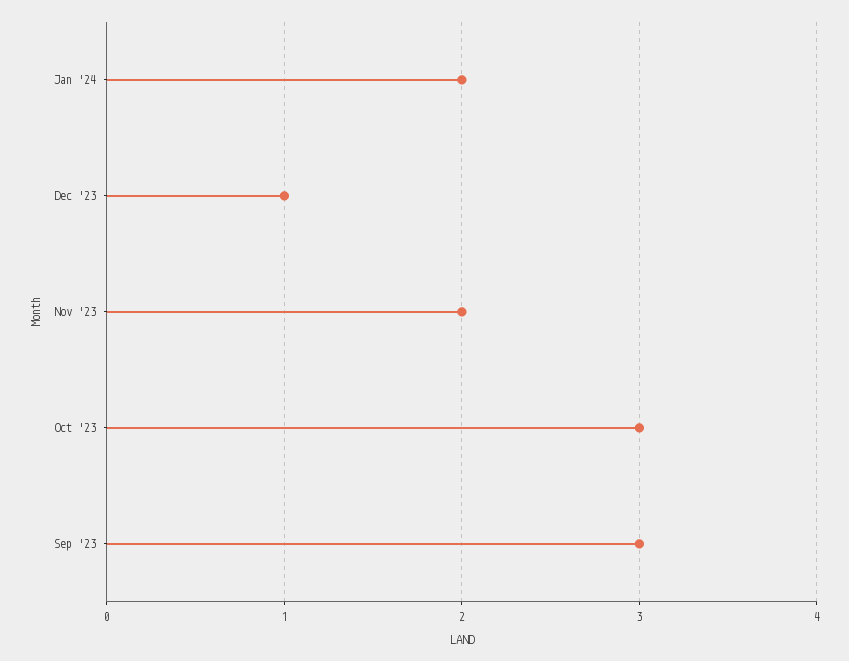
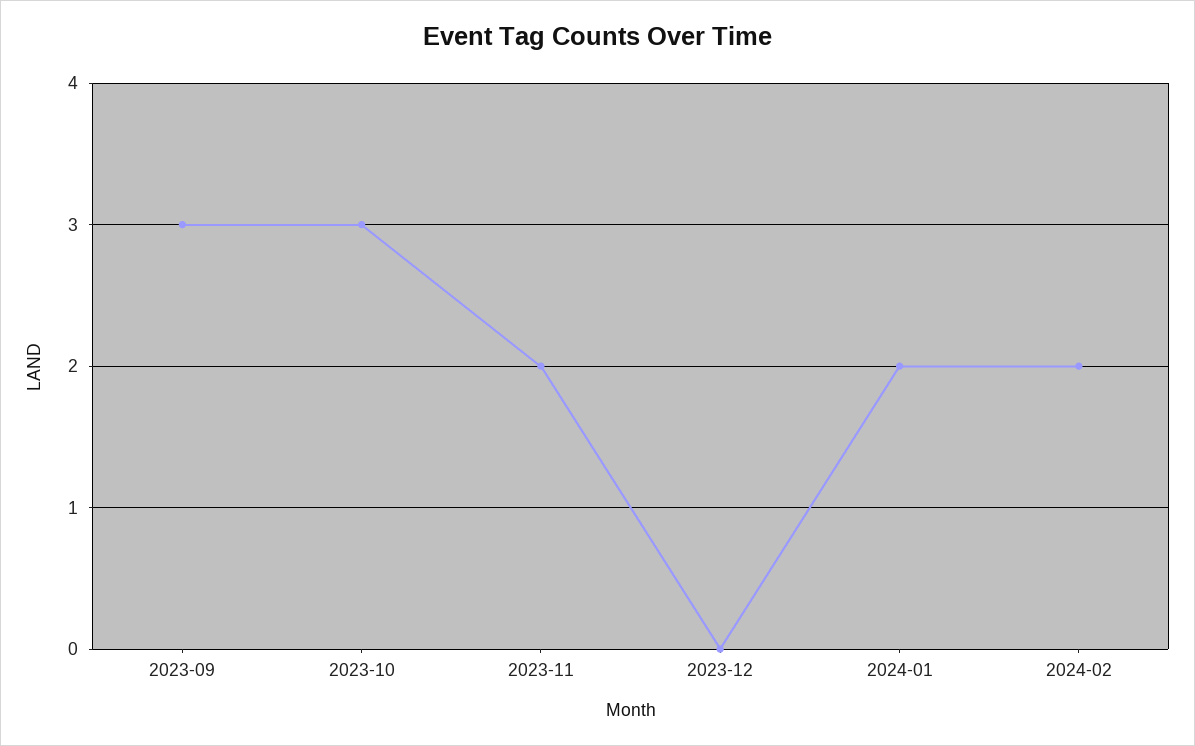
Dec '23: 1 -> 0
2024-02: none -> 2

